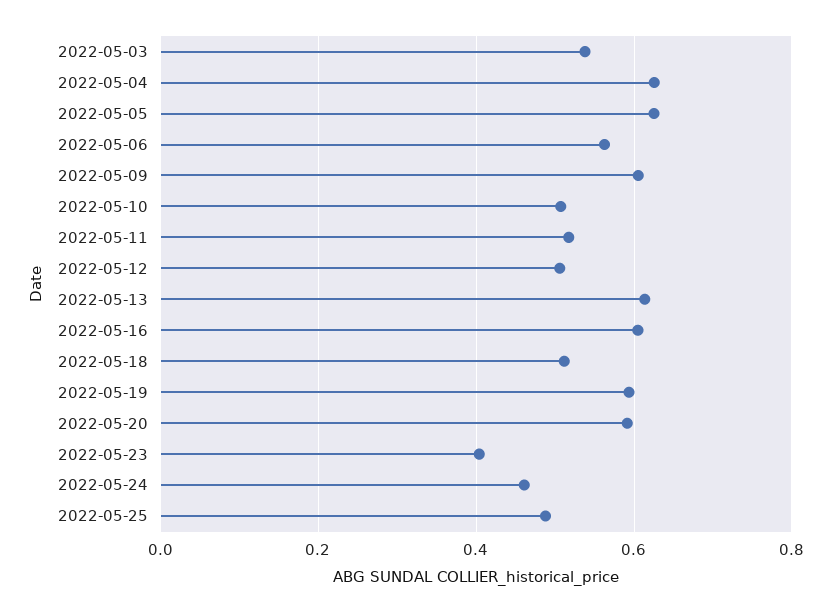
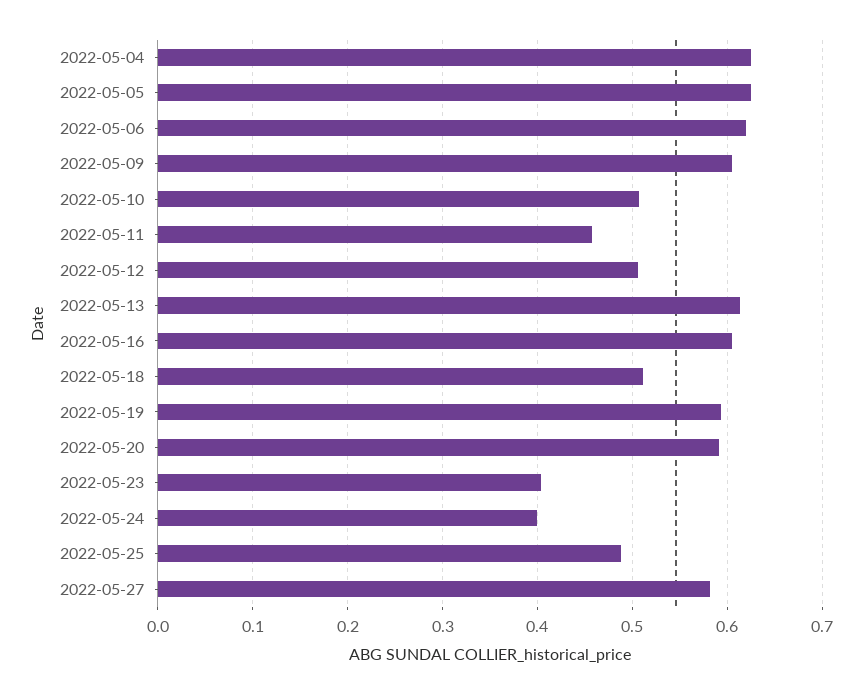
2022-05-03: 0.54 -> none
2022-05-06: 0.56 -> 0.62
2022-05-11: 0.52 -> 0.46
2022-05-24: 0.46 -> 0.4
2022-05-27: none -> 0.58

